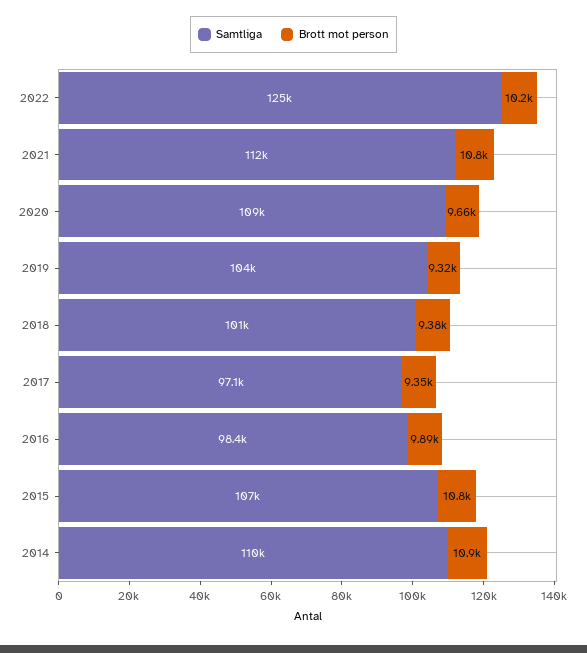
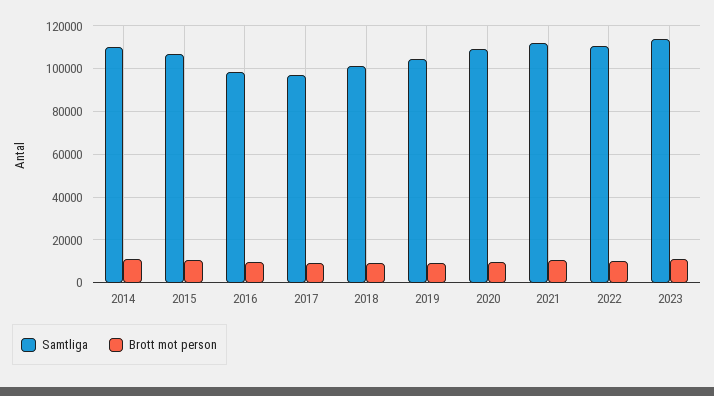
Samtliga, 2022: 125000 -> 110000
Samtliga, 2023: none -> 115000
Brott mot person, 2023: none -> 10000

